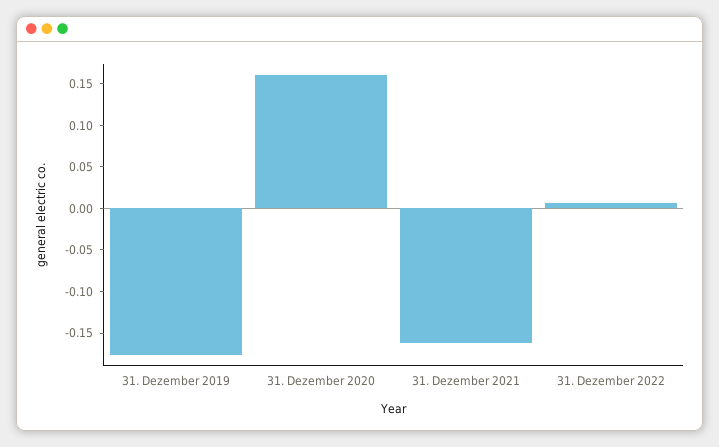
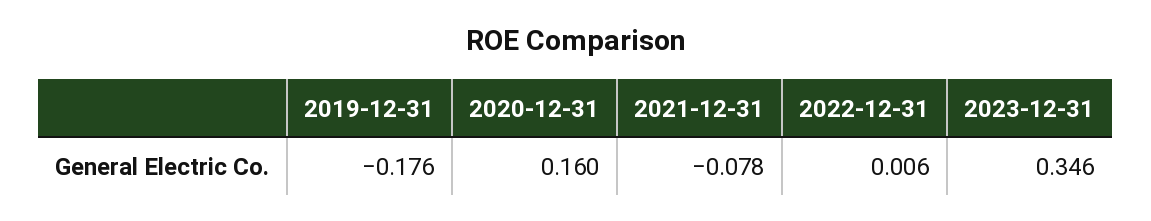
31. Dezember 2021: -0.16 -> -0.078
2023-12-31: none -> 0.346

